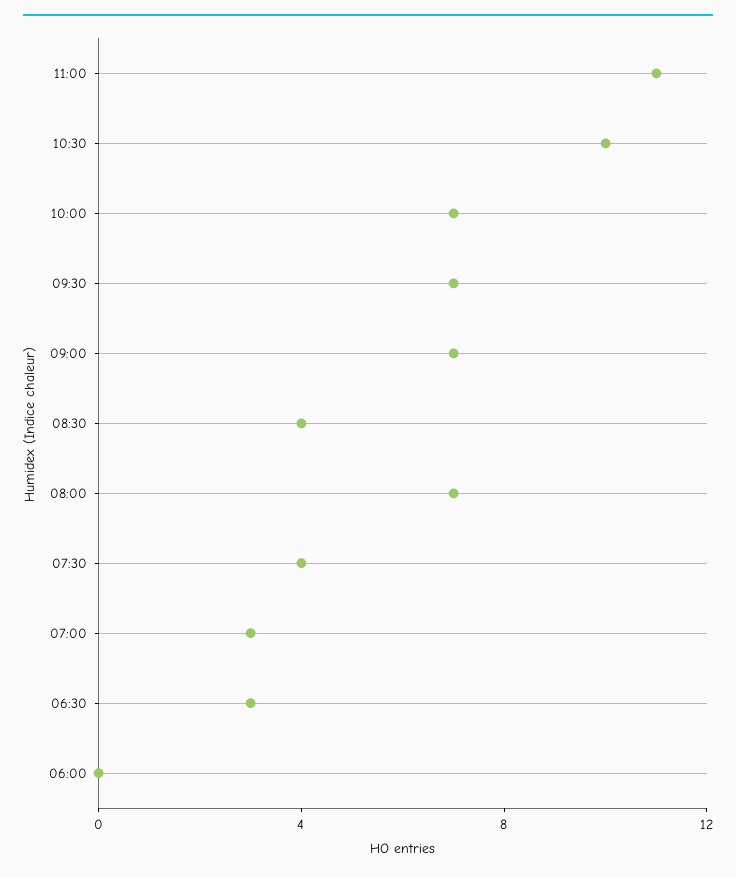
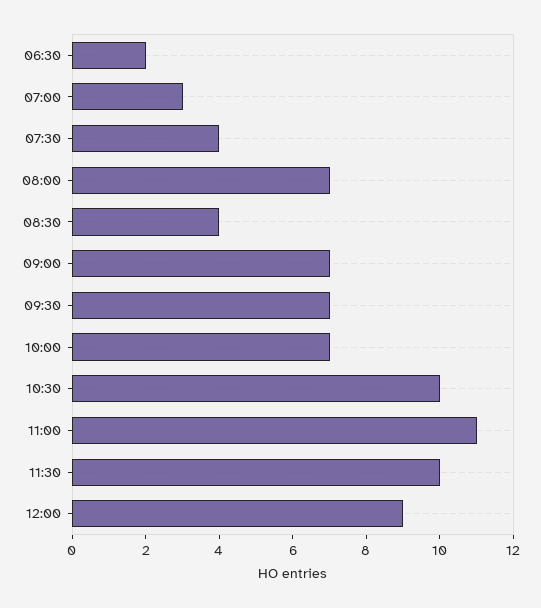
06:30: 3 -> 2
06:00: 0 -> none
11:30: none -> 10
12:00: none -> 9

